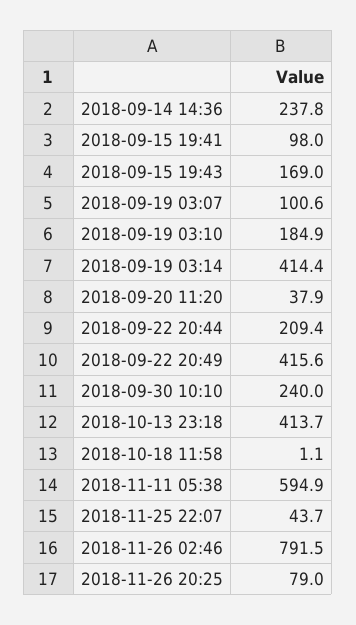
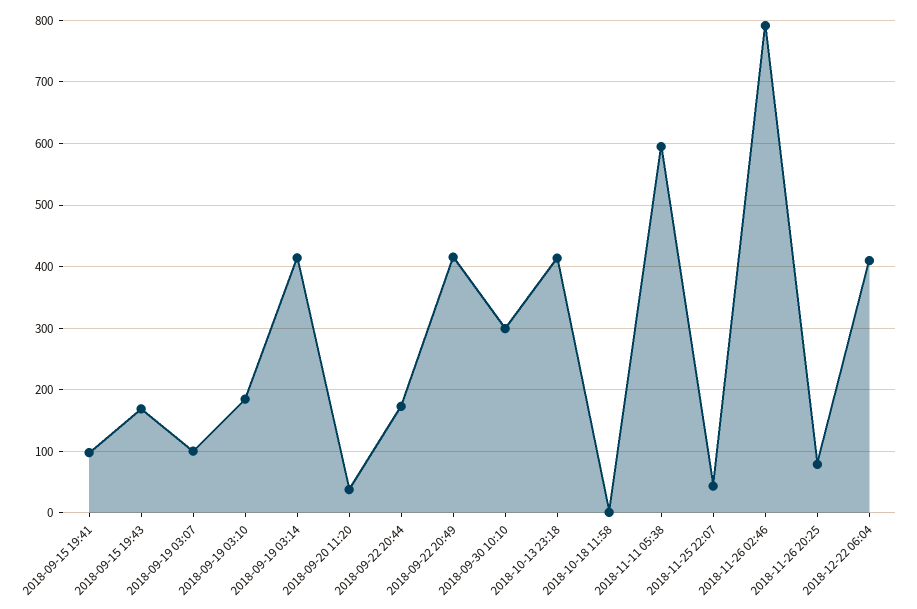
2018-09-14 14:36: 237.8 -> none
2018-09-22 20:44: 209.4 -> 170
2018-09-30 10:10: 240 -> 300
2018-12-22 06:04: none -> 410

